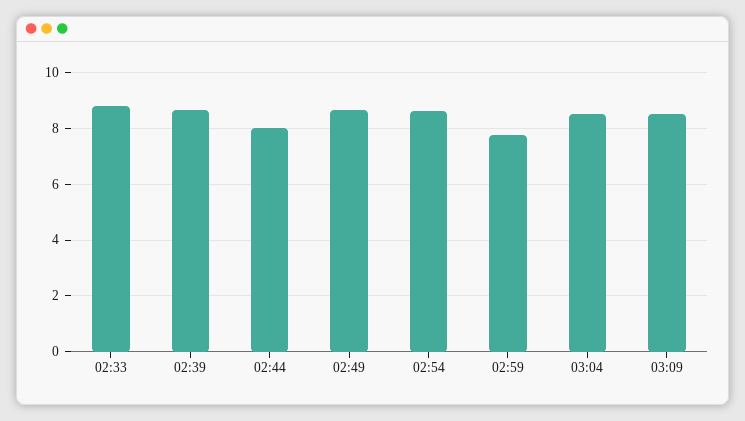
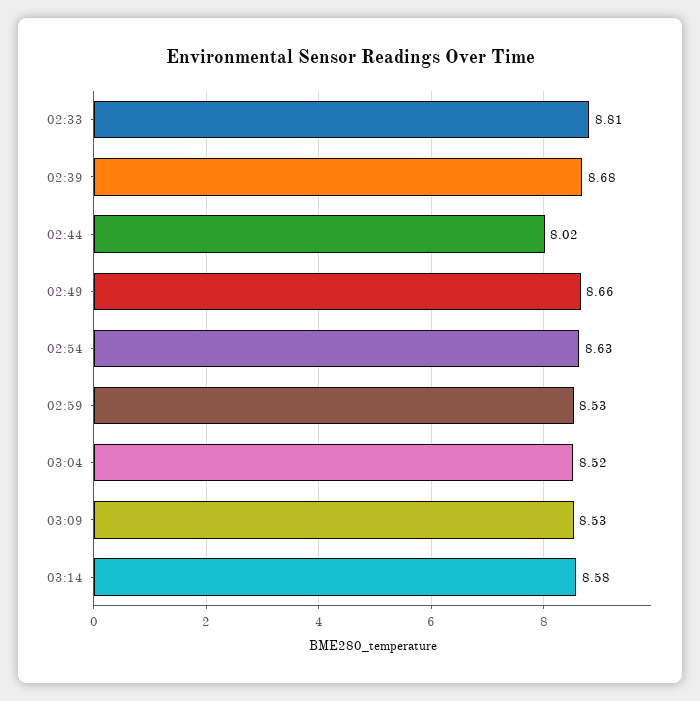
02:59: 7.75 -> 8.53
03:14: none -> 8.58

